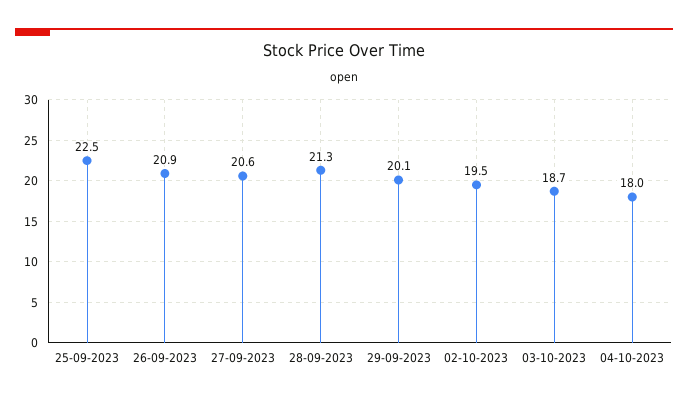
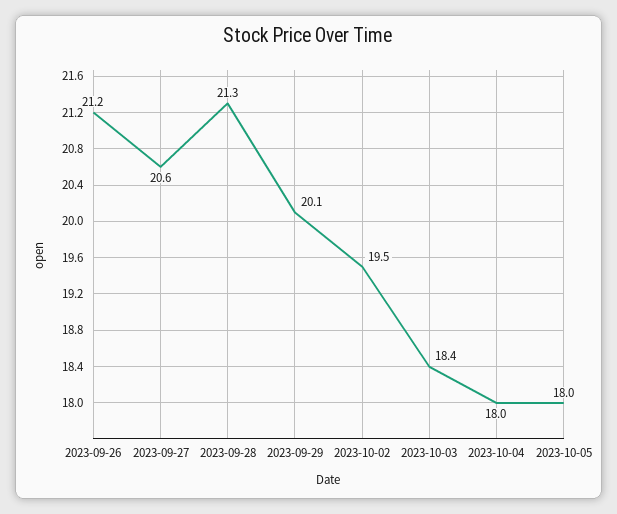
25-09-2023: 22.5 -> none
26-09-2023: 20.9 -> 21.2
03-10-2023: 18.7 -> 18.4
2023-10-05: none -> 18

